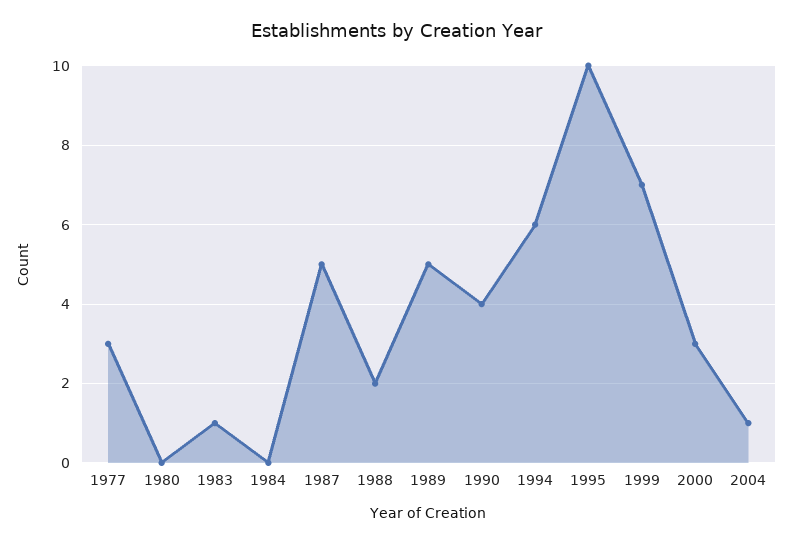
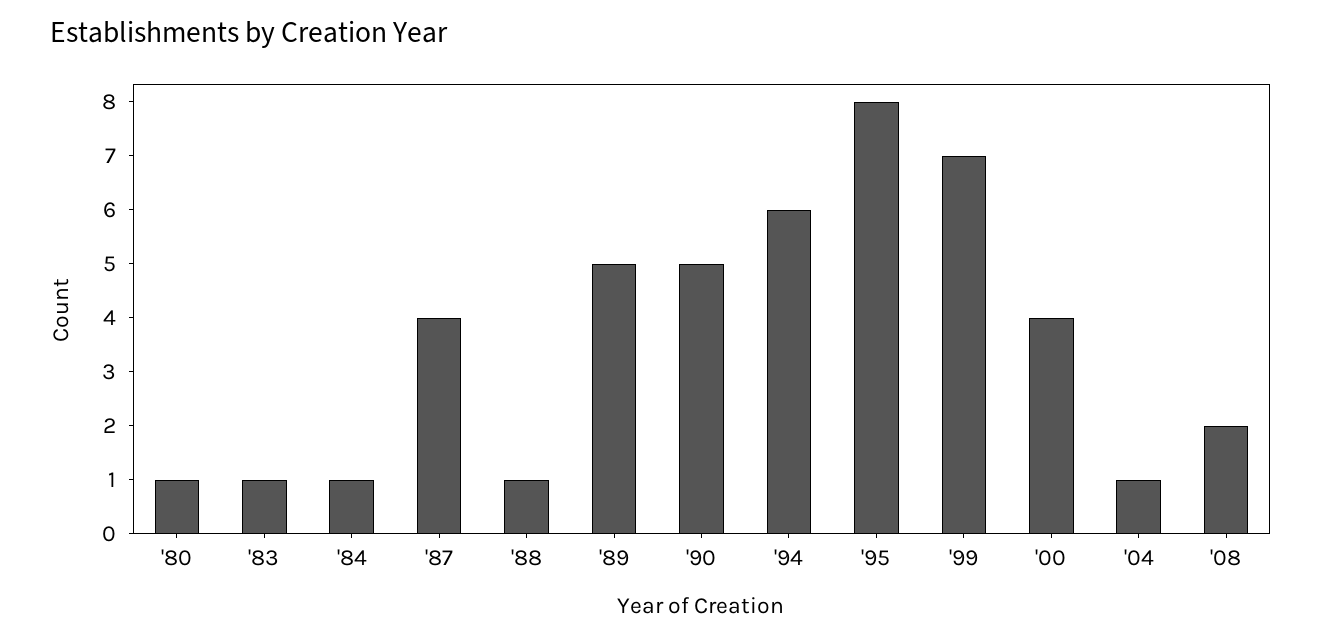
1977: 3 -> none
1980: 0 -> 1
1984: 0 -> 1
1987: 5 -> 4
1988: 2 -> 1
1990: 4 -> 5
1995: 10 -> 8
2000: 3 -> 4
'08: none -> 2

